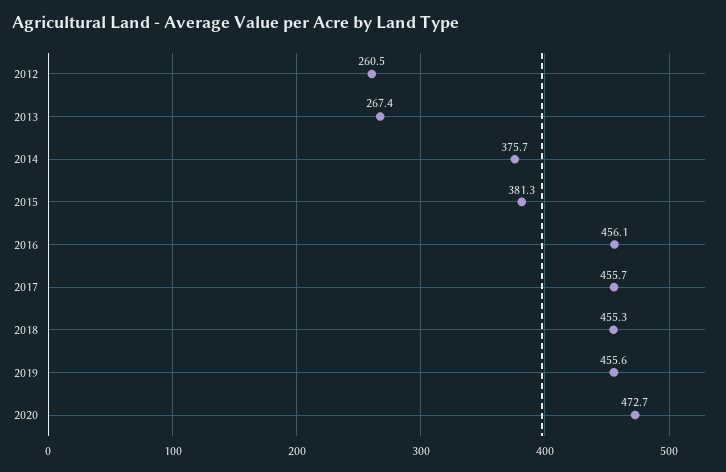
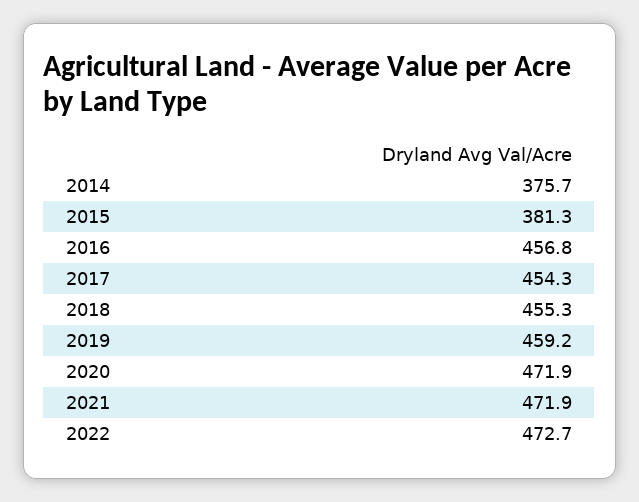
2012: 260.5 -> none
2013: 267.4 -> none
2016: 456.1 -> 456.8
2017: 455.7 -> 454.3
2019: 455.6 -> 459.2
2020: 472.7 -> 471.9
2021: none -> 471.9
2022: none -> 472.7

